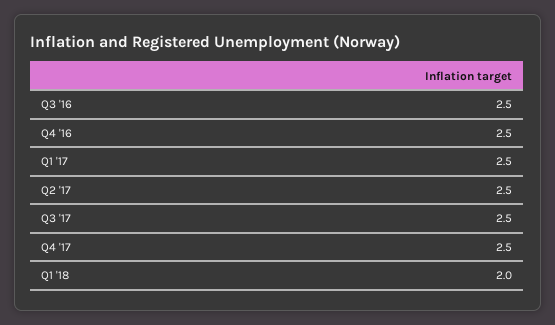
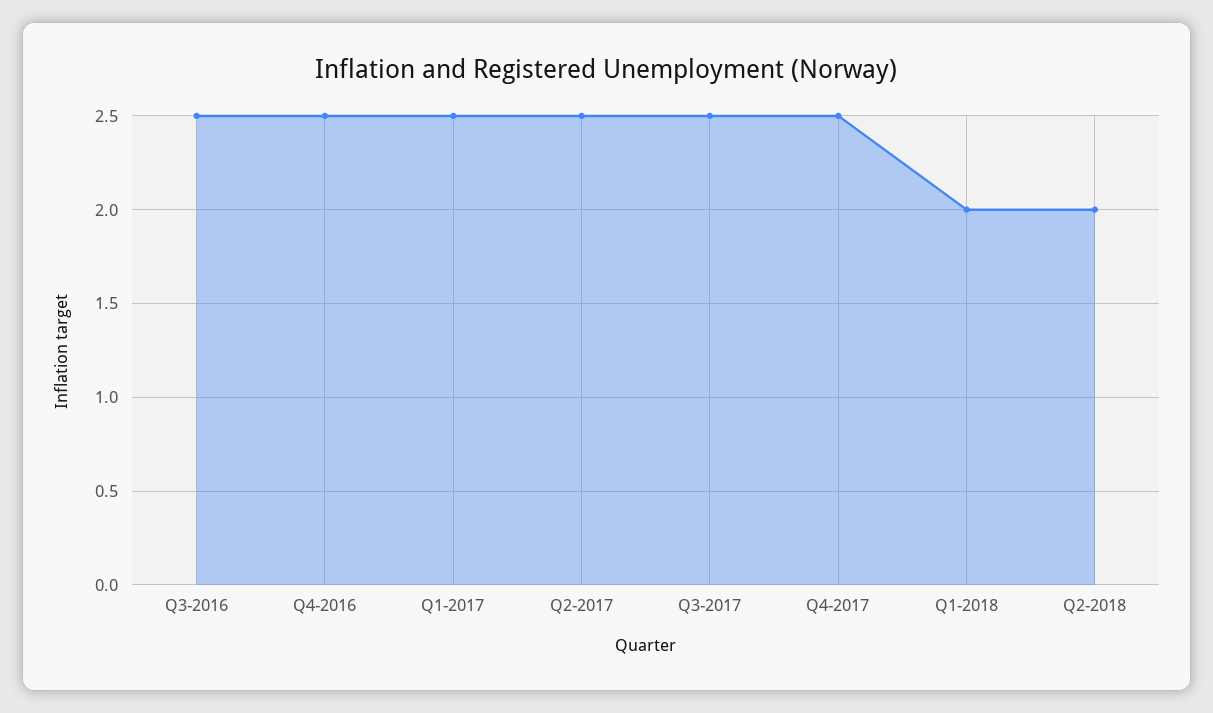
Q2-2018: none -> 2

